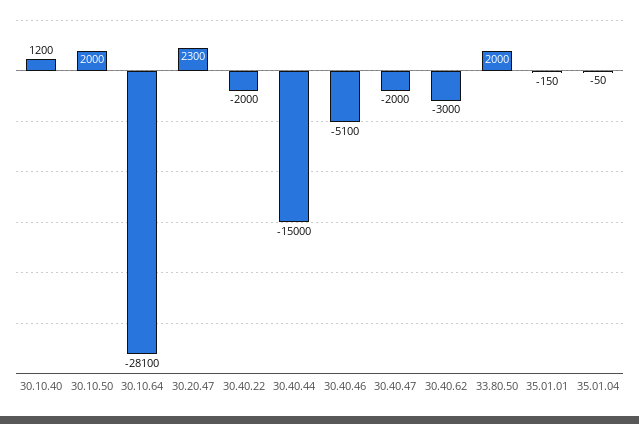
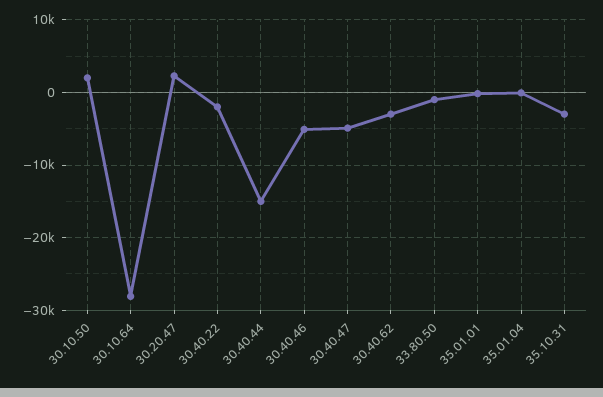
30.10.40: 1200 -> none
30.40.47: -2000 -> -5000
33.80.50: 2000 -> -1000
35.10.31: none -> -3000

